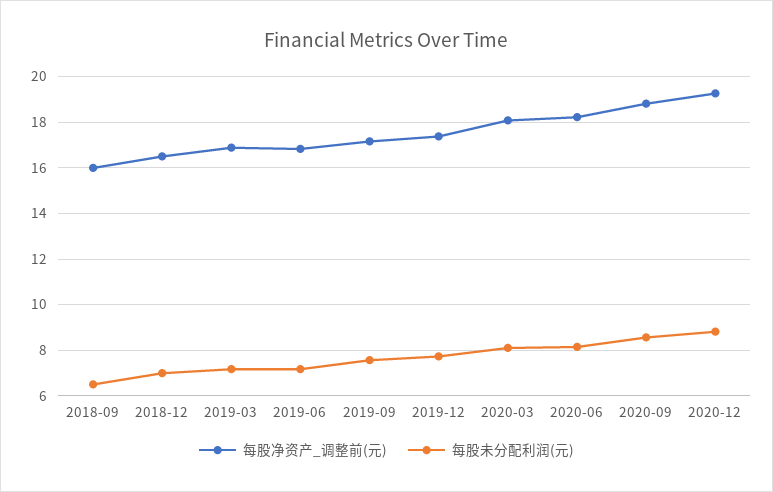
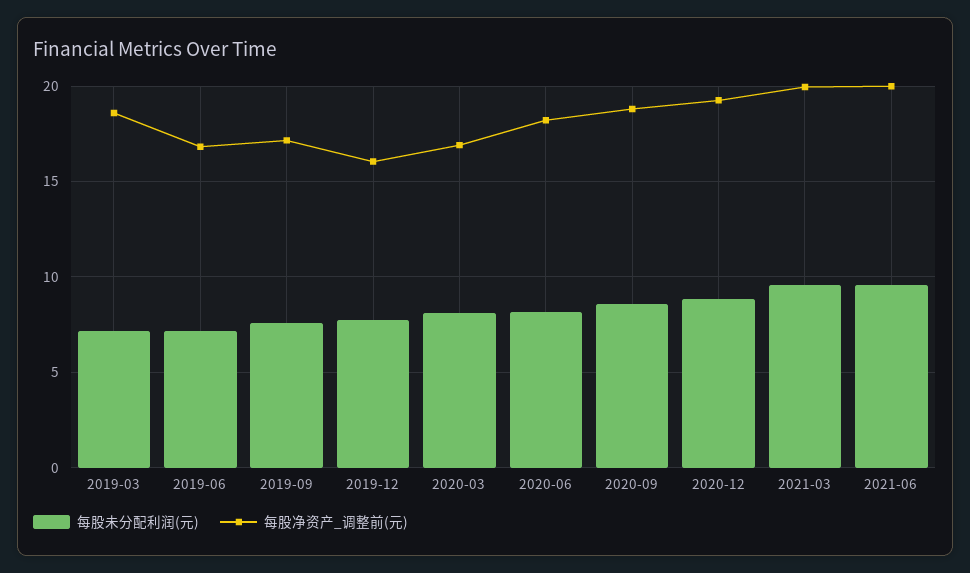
每股净资产_调整前(元), 2018-09: 16 -> none
每股未分配利润(元), 2018-09: 6.5 -> none
每股净资产_调整前(元), 2018-12: 16.5 -> none
每股未分配利润(元), 2018-12: 7 -> none
每股净资产_调整前(元), 2019-03: 17 -> 18.5
每股净资产_调整前(元), 2019-12: 17.5 -> 16
每股净资产_调整前(元), 2020-03: 18 -> 17
每股未分配利润(元), 2021-03: none -> 9.5
每股净资产_调整前(元), 2021-03: none -> 20
每股未分配利润(元), 2021-06: none -> 9.5
每股净资产_调整前(元), 2021-06: none -> 20

